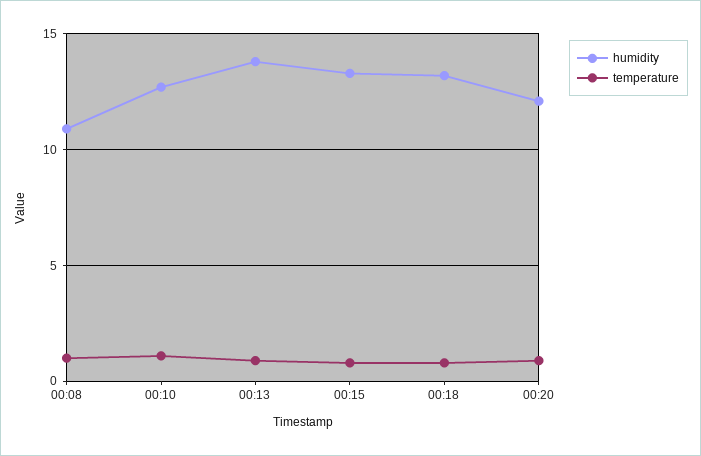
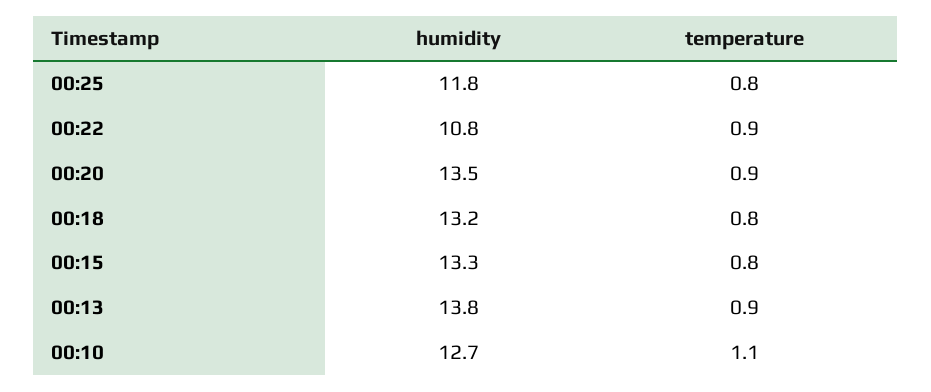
humidity, 00:08: 11 -> none
temperature, 00:08: 1 -> none
humidity, 00:20: 12 -> 13.5
humidity, 00:25: none -> 11.8
temperature, 00:25: none -> 0.8
humidity, 00:22: none -> 10.8
temperature, 00:22: none -> 0.9

